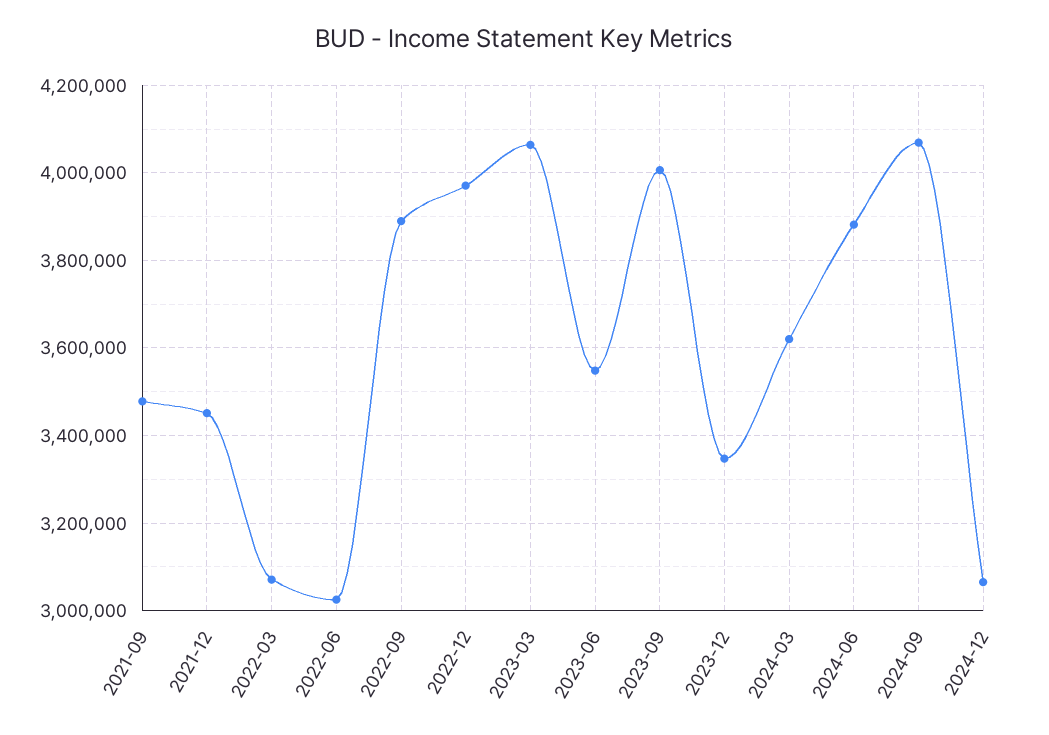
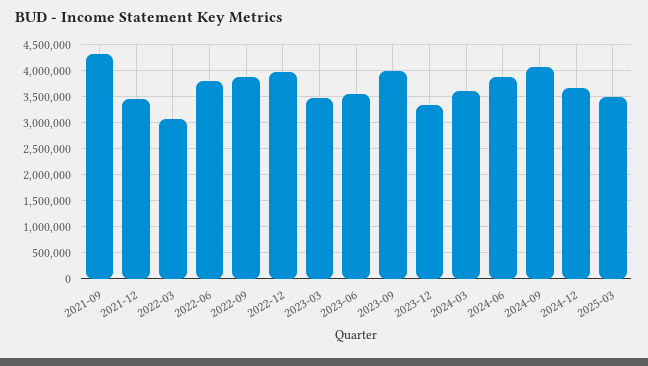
2021-09: 3480000 -> 4250000
2022-06: 3020000 -> 3750000
2023-03: 4060000 -> 3500000
2024-12: 3060000 -> 3750000
2025-03: none -> 3500000

